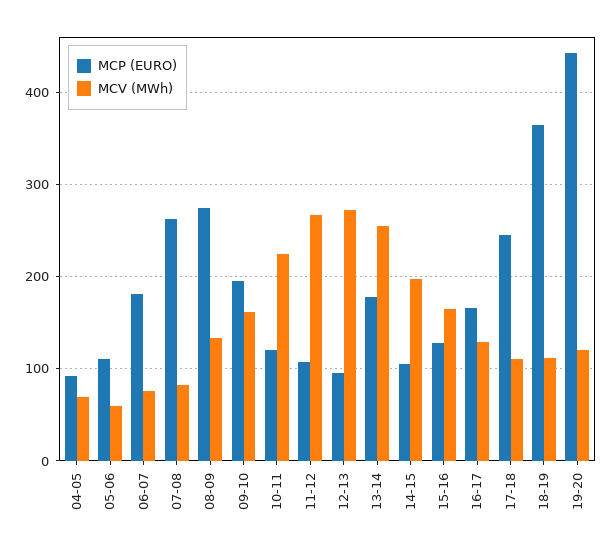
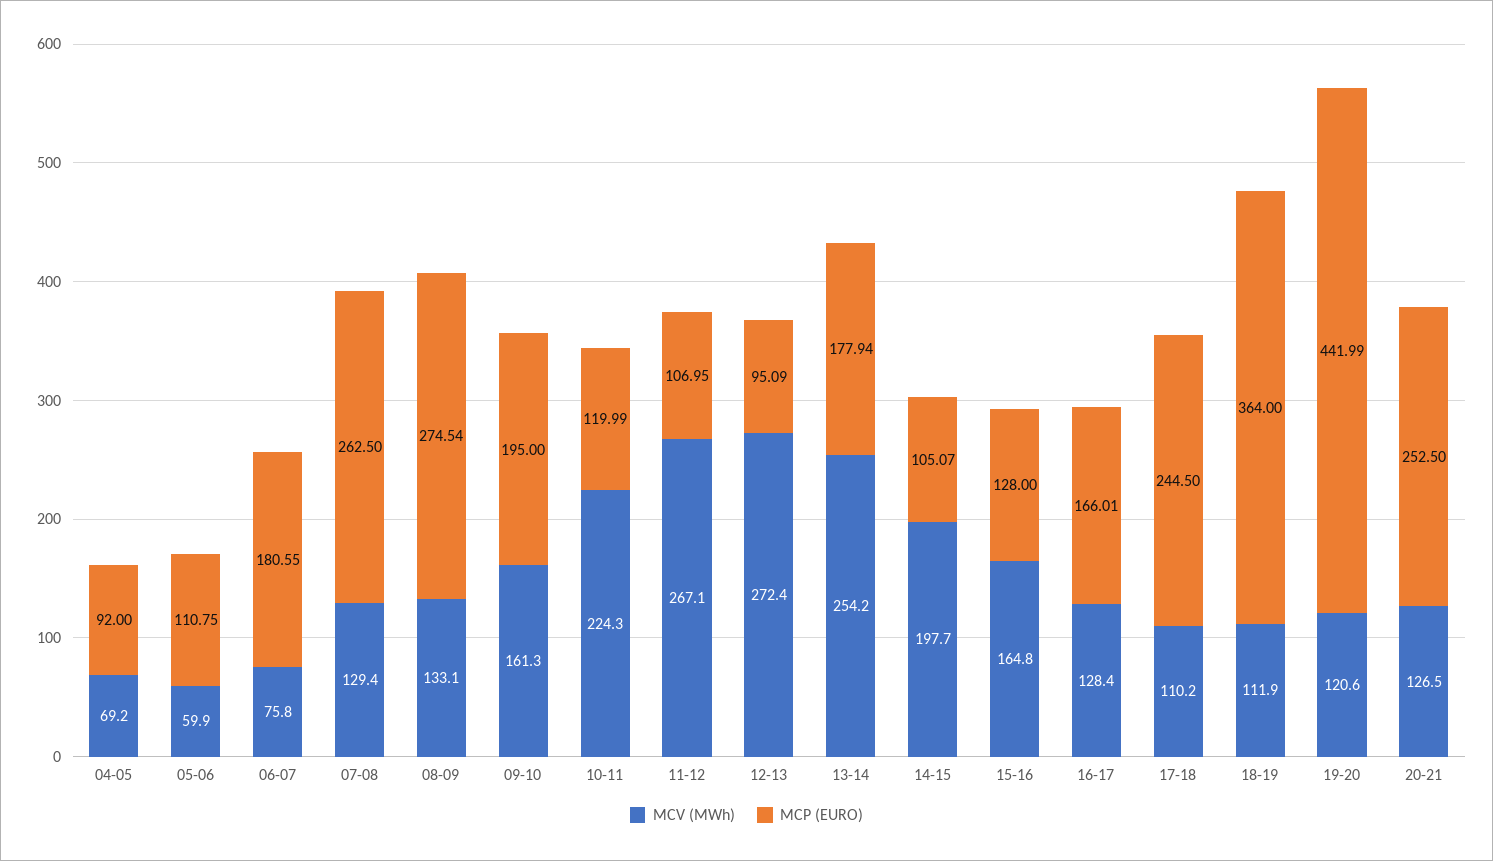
MCV (MWh), 07-08: 80 -> 129.4
MCV (MWh), 20-21: none -> 126.5
MCP (EURO), 20-21: none -> 252.5

